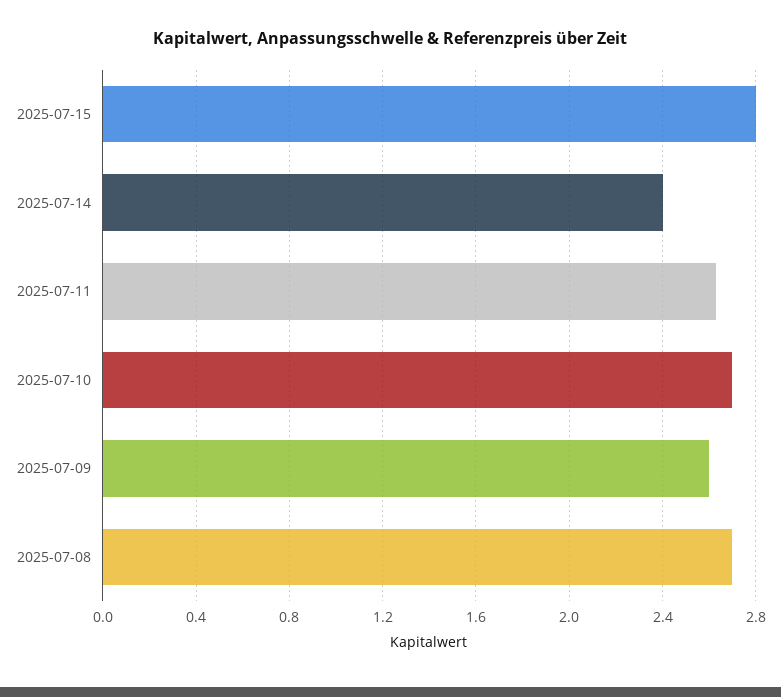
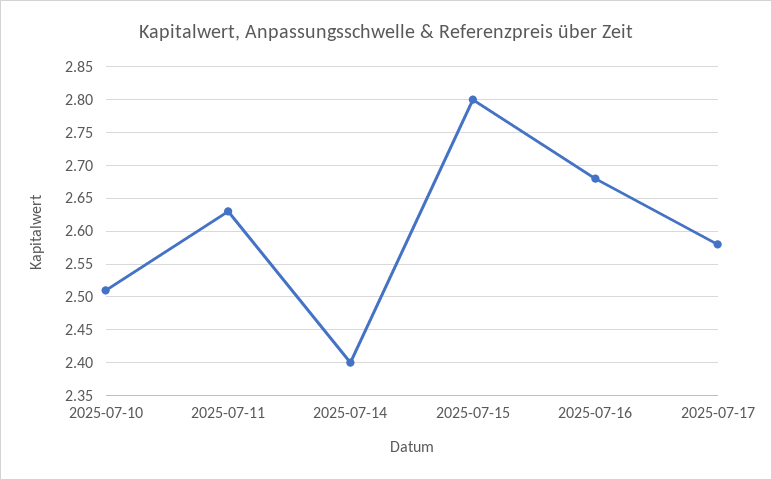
2025-07-10: 2.7 -> 2.51
2025-07-09: 2.6 -> none
2025-07-08: 2.7 -> none
2025-07-16: none -> 2.68
2025-07-17: none -> 2.58

